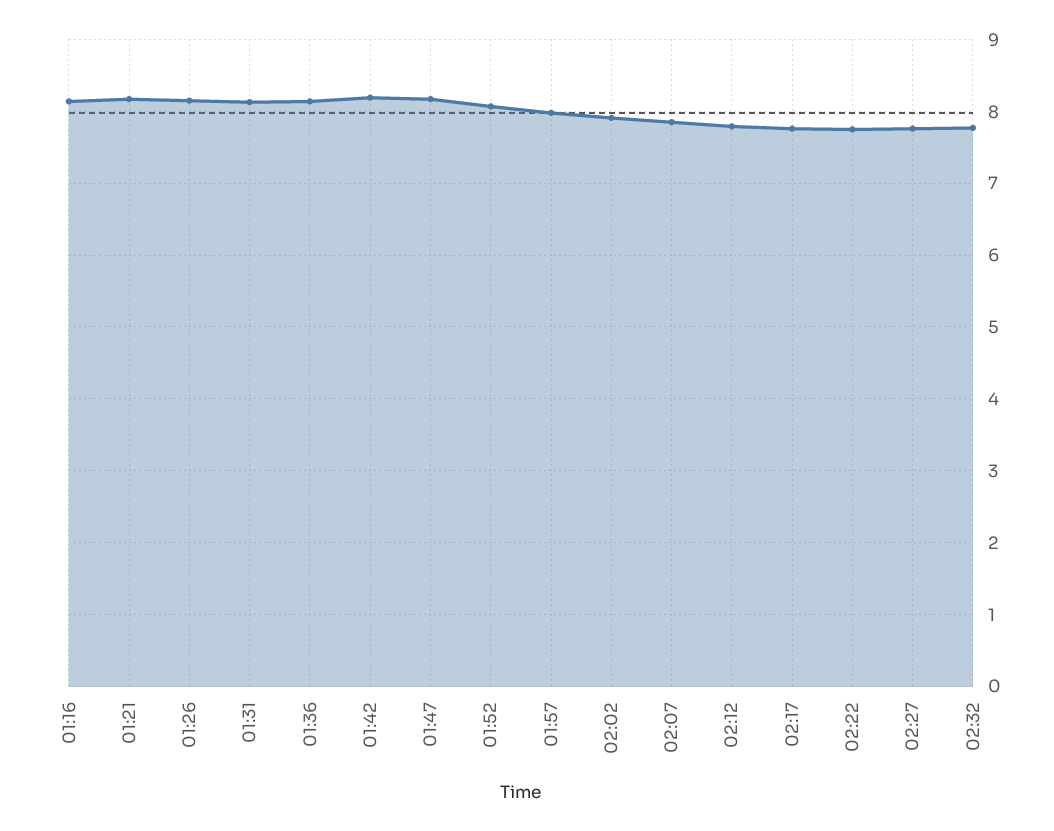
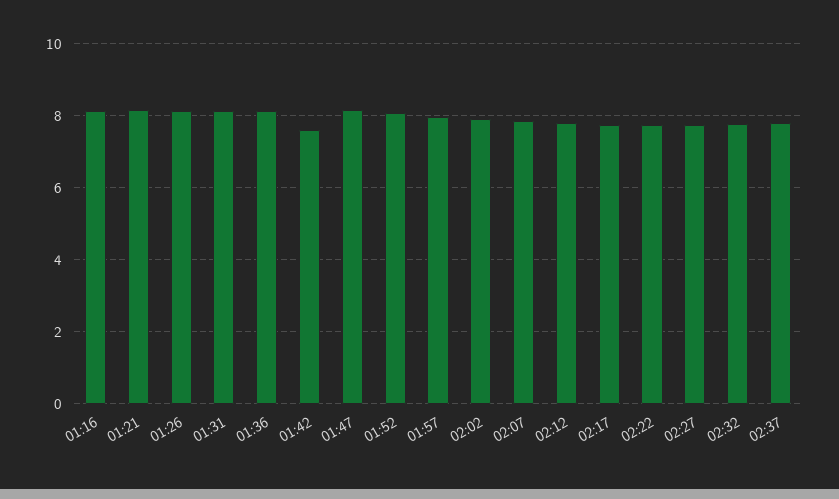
01:42: 8.2 -> 7.6
02:37: none -> 7.8

